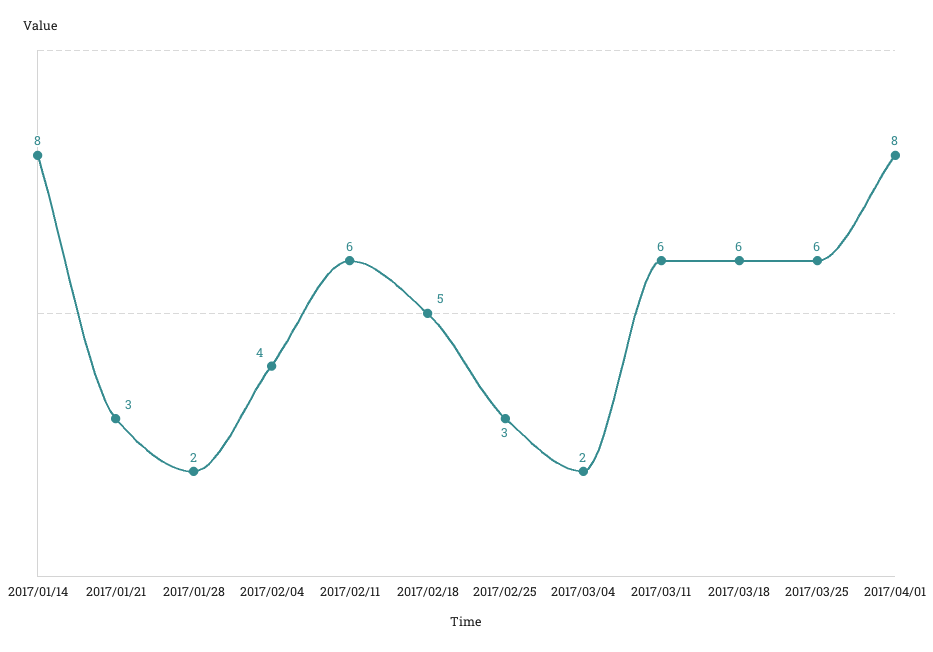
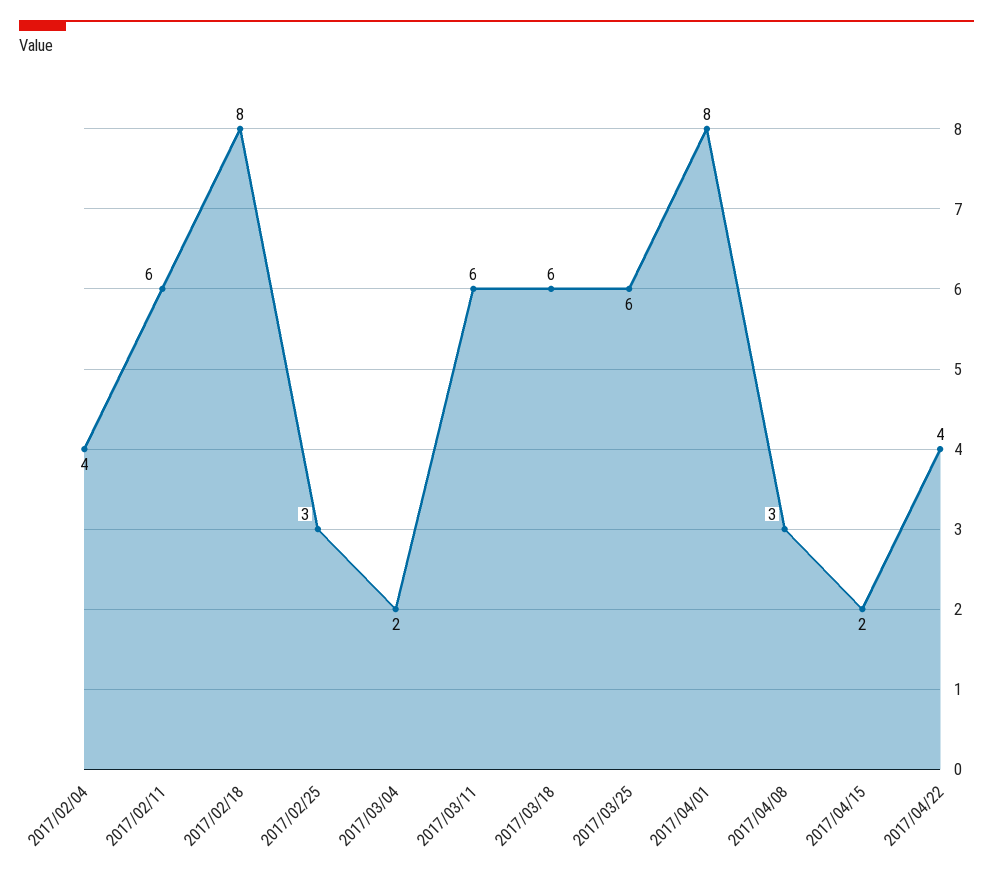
2017/01/14: 8 -> none
2017/01/21: 3 -> none
2017/01/28: 2 -> none
2017/02/18: 5 -> 8
2017/04/08: none -> 3
2017/04/15: none -> 2
2017/04/22: none -> 4

